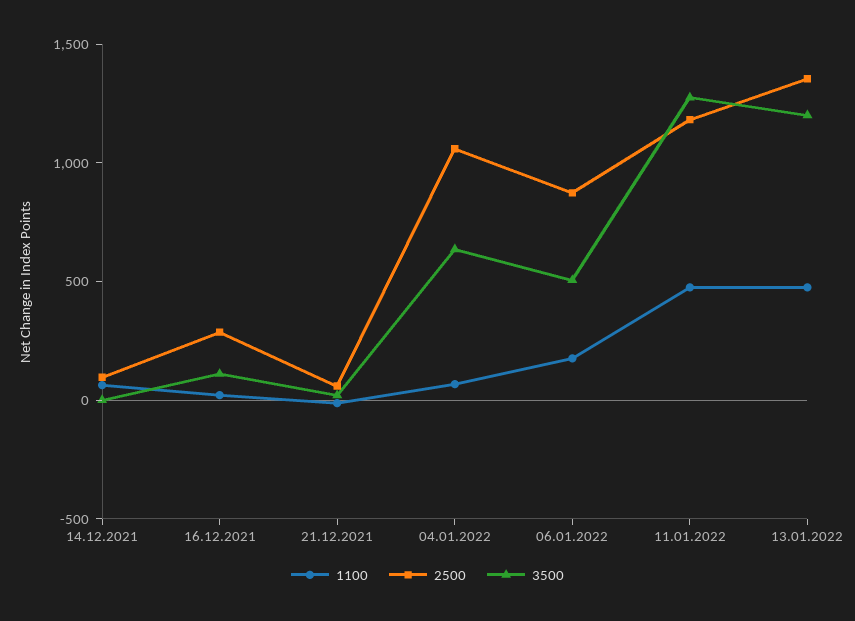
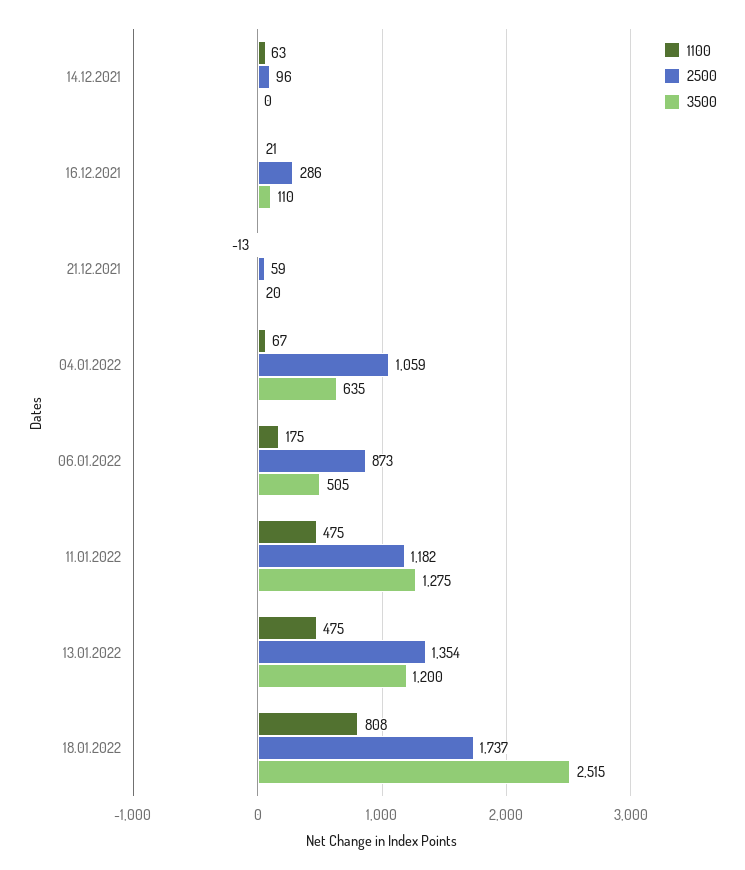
1100, 18.01.2022: none -> 808
2500, 18.01.2022: none -> 1737
3500, 18.01.2022: none -> 2515

